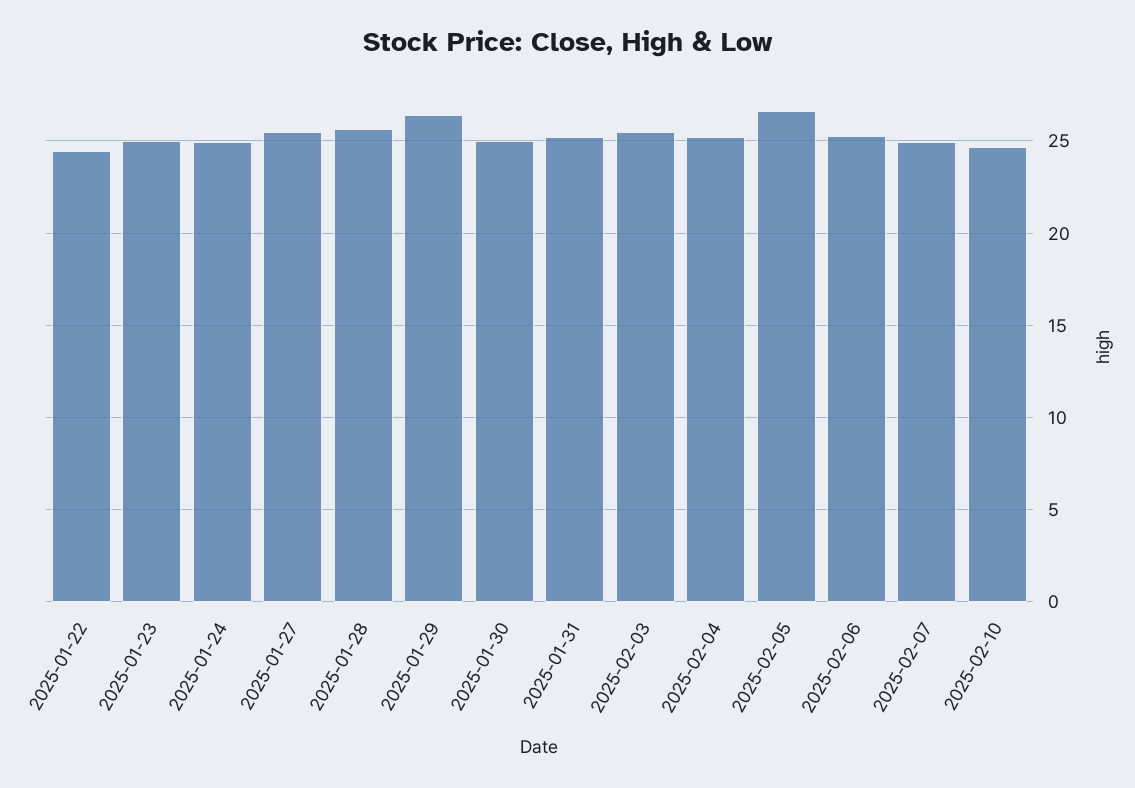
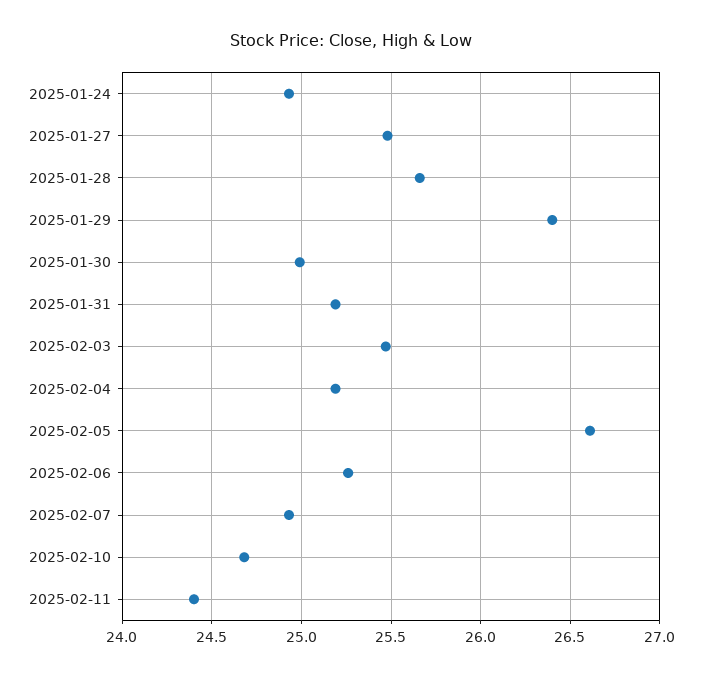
2025-01-22: 24.5 -> none
2025-01-23: 25 -> none
2025-02-11: none -> 24.4

